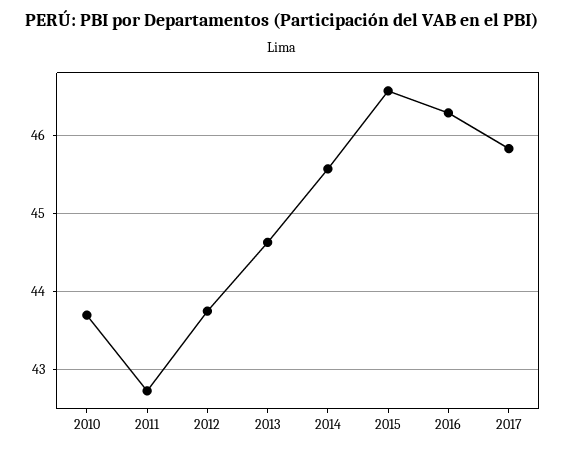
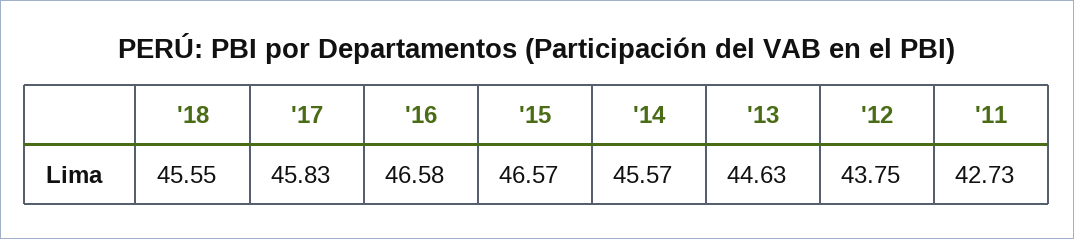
2010: 43.7 -> none
2016: 46.3 -> 46.58
'18: none -> 45.55

